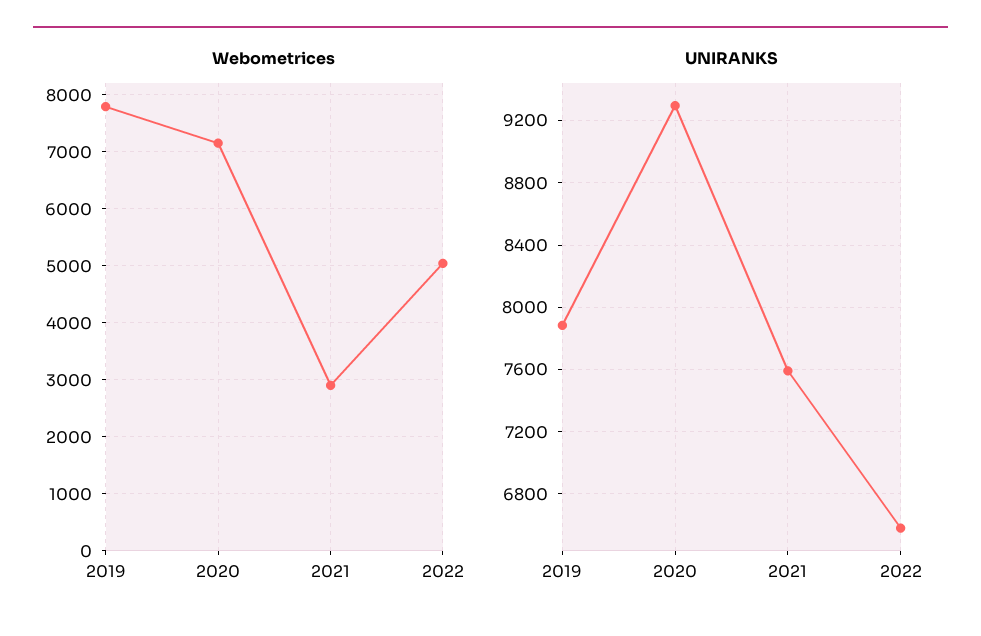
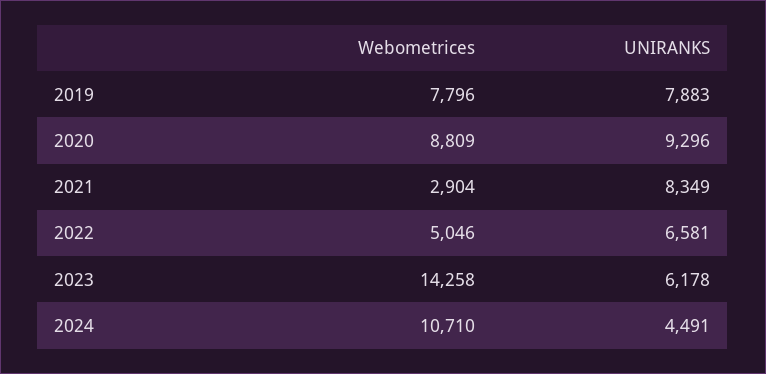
Webometrices, 2020: 7200 -> 8809
UNIRANKS, 2021: 7600 -> 8349
Webometrices, 2023: none -> 14258
UNIRANKS, 2023: none -> 6178
Webometrices, 2024: none -> 10710
UNIRANKS, 2024: none -> 4491

